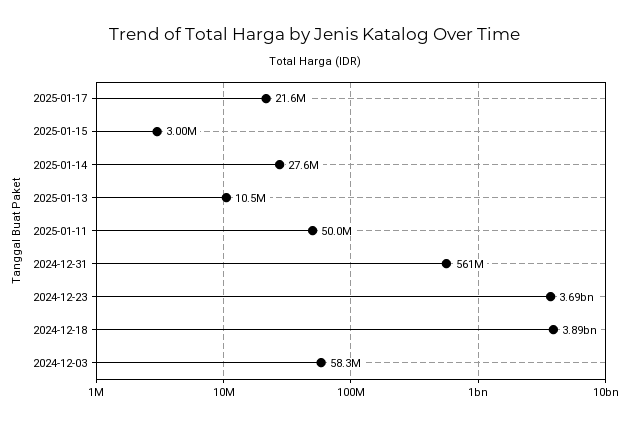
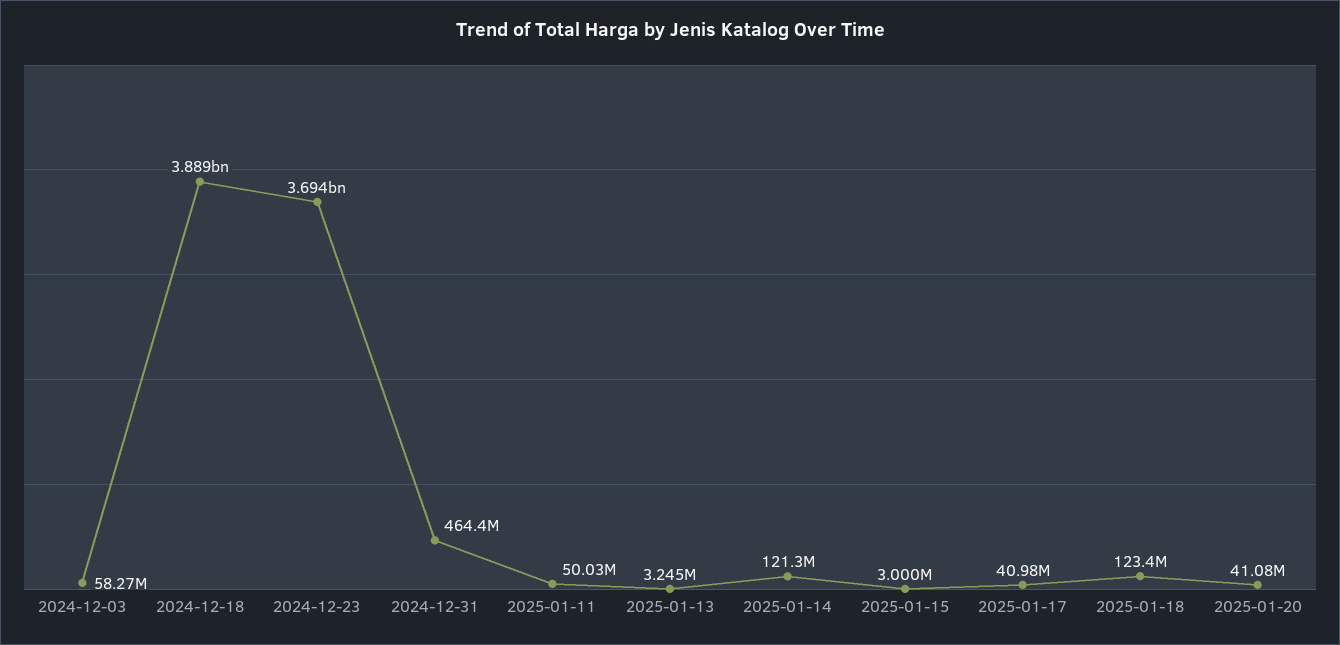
2025-01-17: 21600000 -> 40980000
2025-01-14: 27600000 -> 121300000
2025-01-13: 10500000 -> 3245000
2024-12-31: 561000000 -> 464400000
2025-01-18: none -> 123400000
2025-01-20: none -> 41080000

